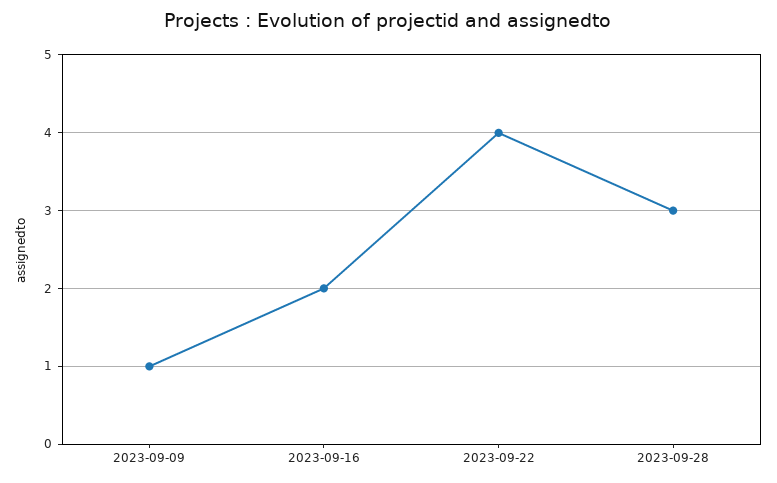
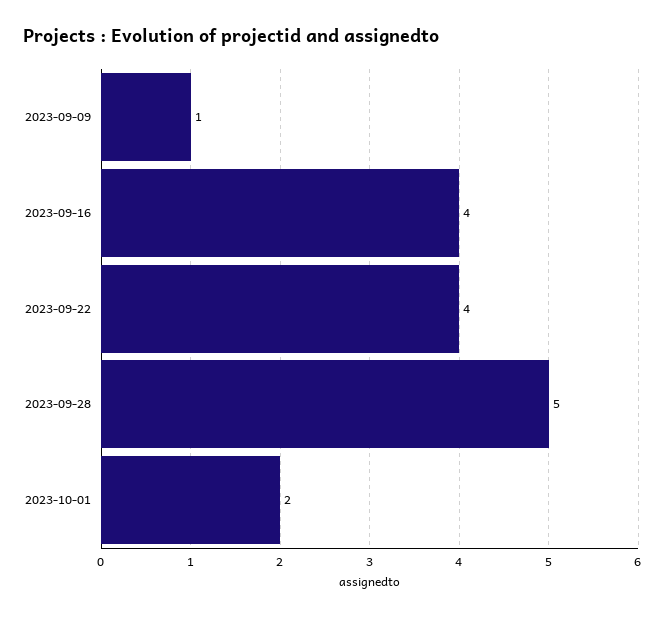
2023-09-16: 2 -> 4
2023-09-28: 3 -> 5
2023-10-01: none -> 2

